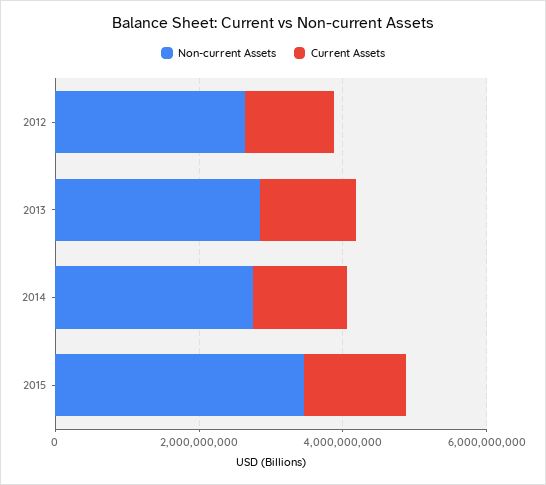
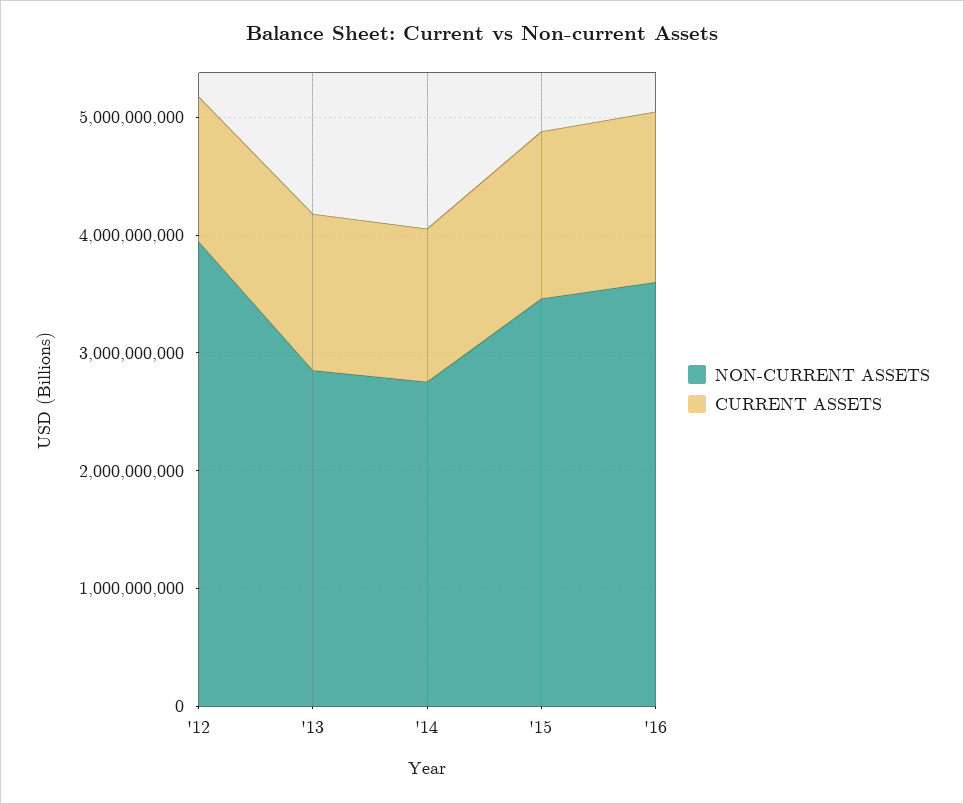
Non-current Assets, 2012: 2500000000 -> 4000000000
Non-current Assets, '16: none -> 3600000000
Current Assets, '16: none -> 1400000000

